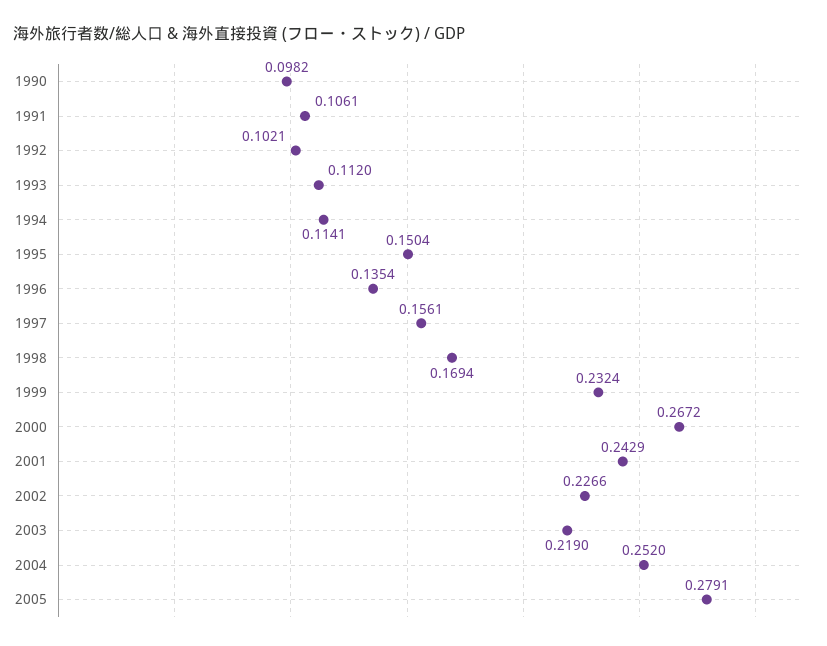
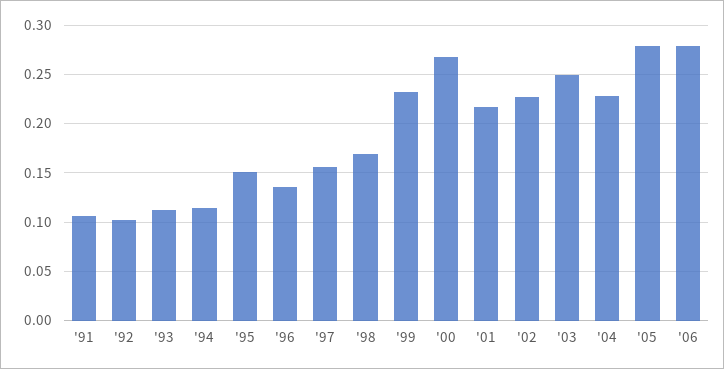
1990: 0.0982 -> none
2001: 0.2429 -> 0.22
2003: 0.219 -> 0.25
2004: 0.252 -> 0.23
'06: none -> 0.28

